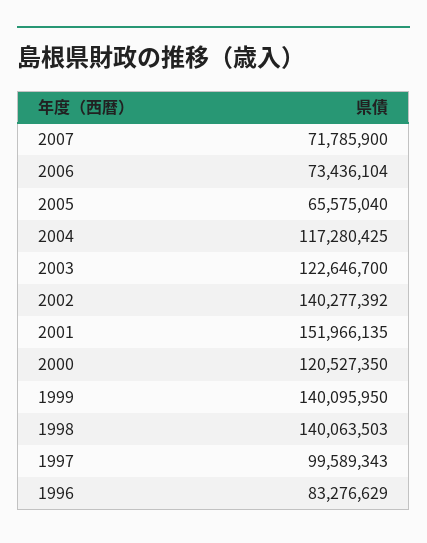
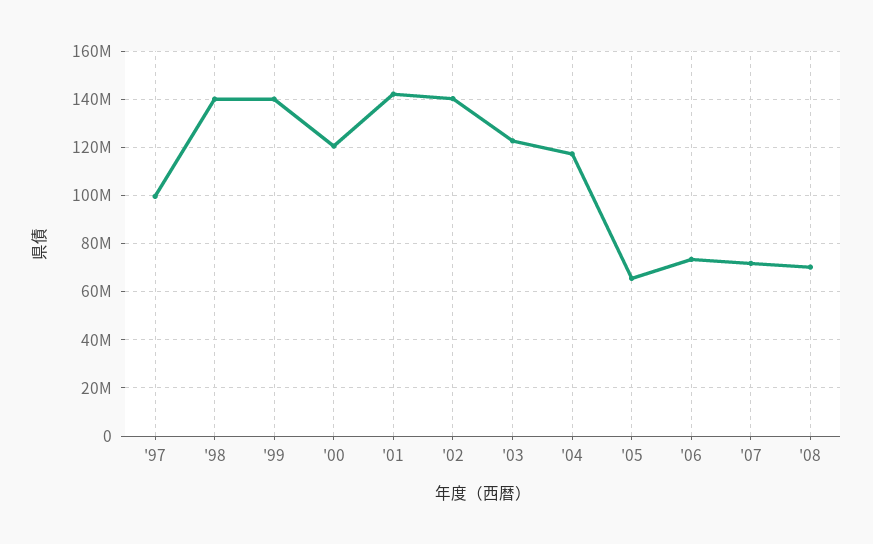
2001: 151966135 -> 142500000
1996: 83276629 -> none
'08: none -> 70000000

